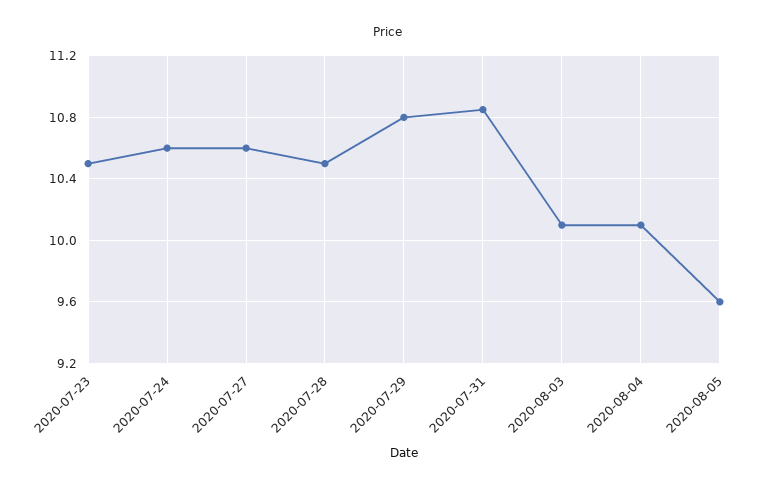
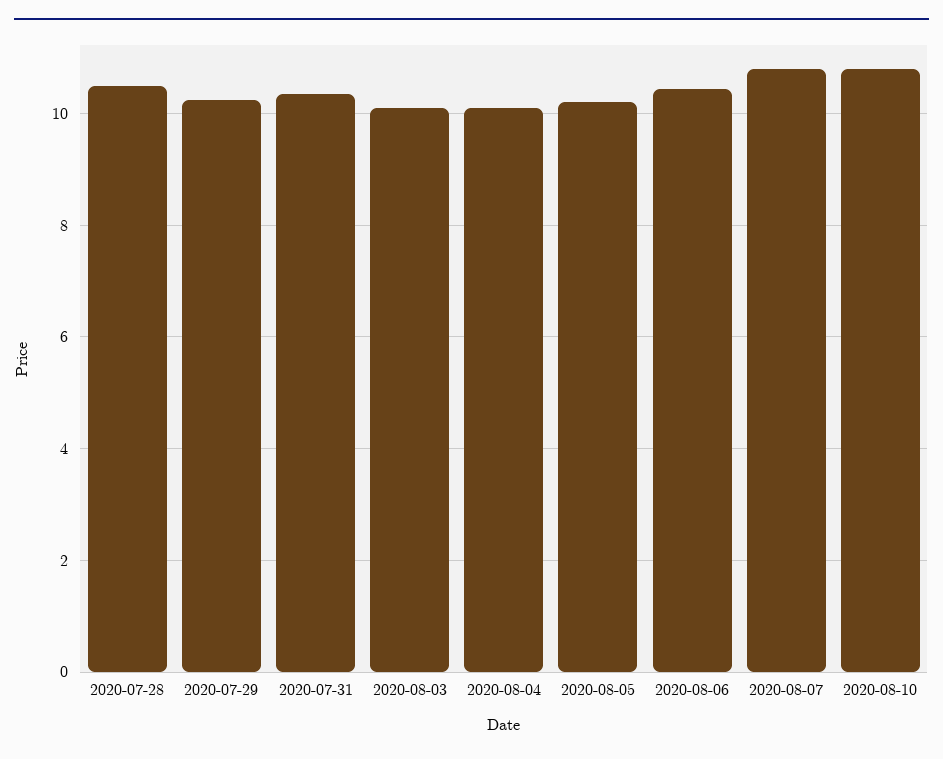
2020-07-23: 10.5 -> none
2020-07-24: 10.6 -> none
2020-07-27: 10.6 -> none
2020-07-29: 10.8 -> 10.2
2020-07-31: 10.85 -> 10.4
2020-08-05: 9.6 -> 10.2
2020-08-06: none -> 10.4
2020-08-07: none -> 10.8
2020-08-10: none -> 10.8

